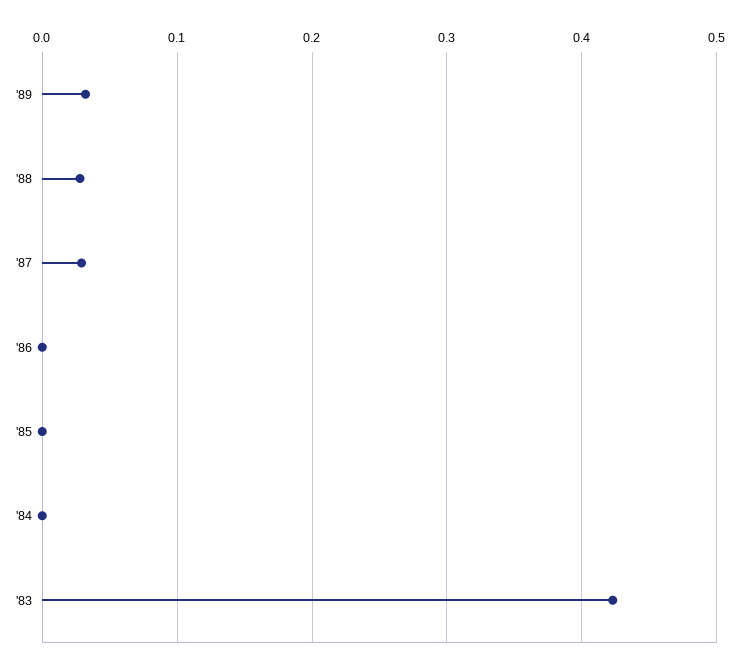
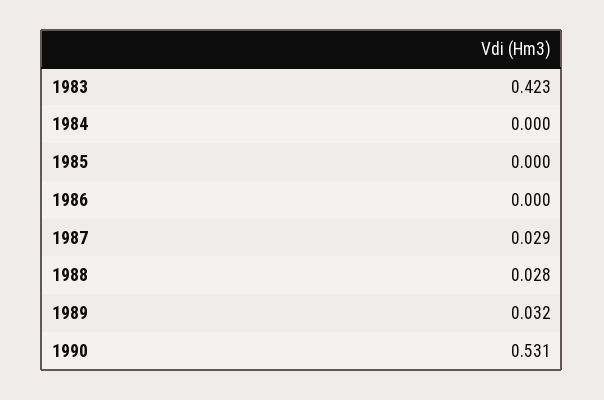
1990: none -> 0.531

